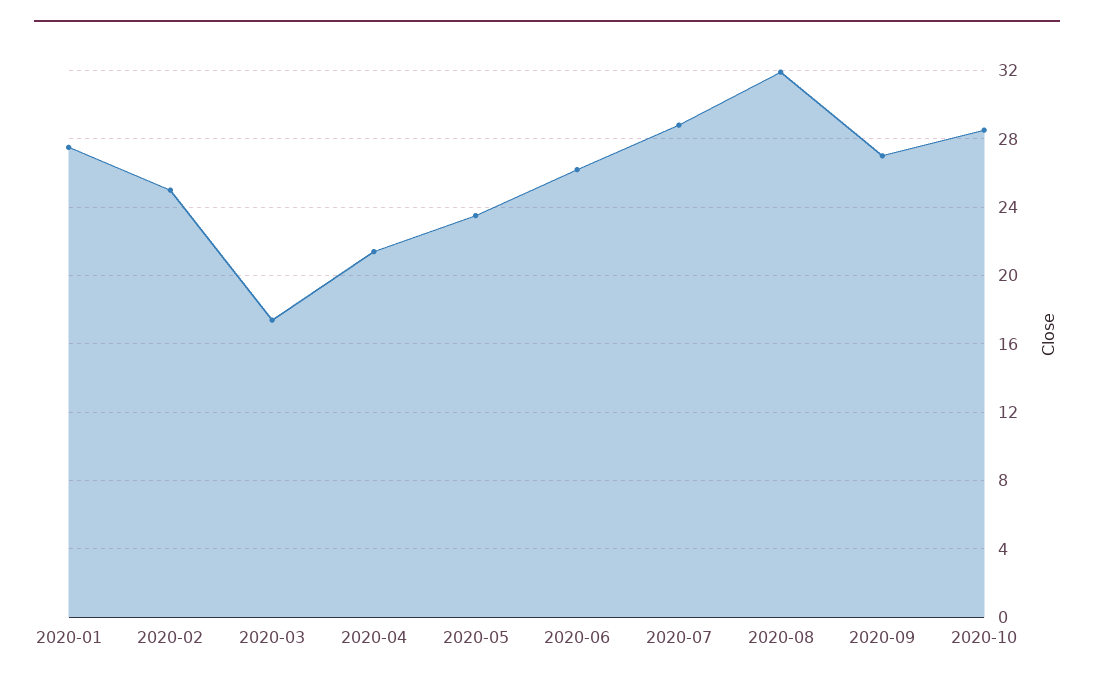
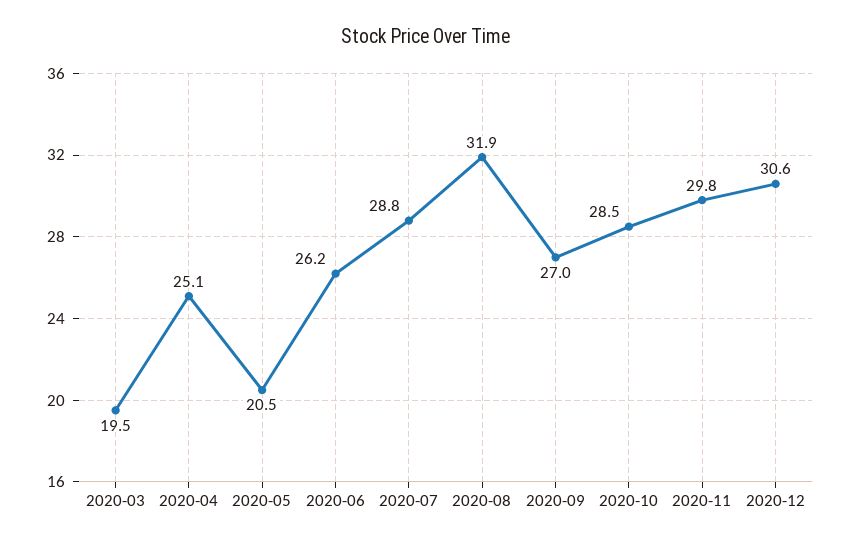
2020-01: 27.5 -> none
2020-02: 25 -> none
2020-03: 17.5 -> 19.5
2020-04: 21.5 -> 25.1
2020-05: 23.5 -> 20.5
2020-11: none -> 29.8
2020-12: none -> 30.6

